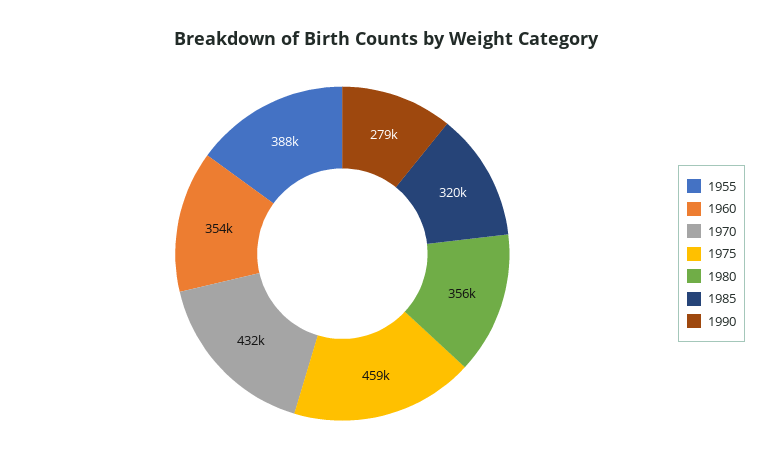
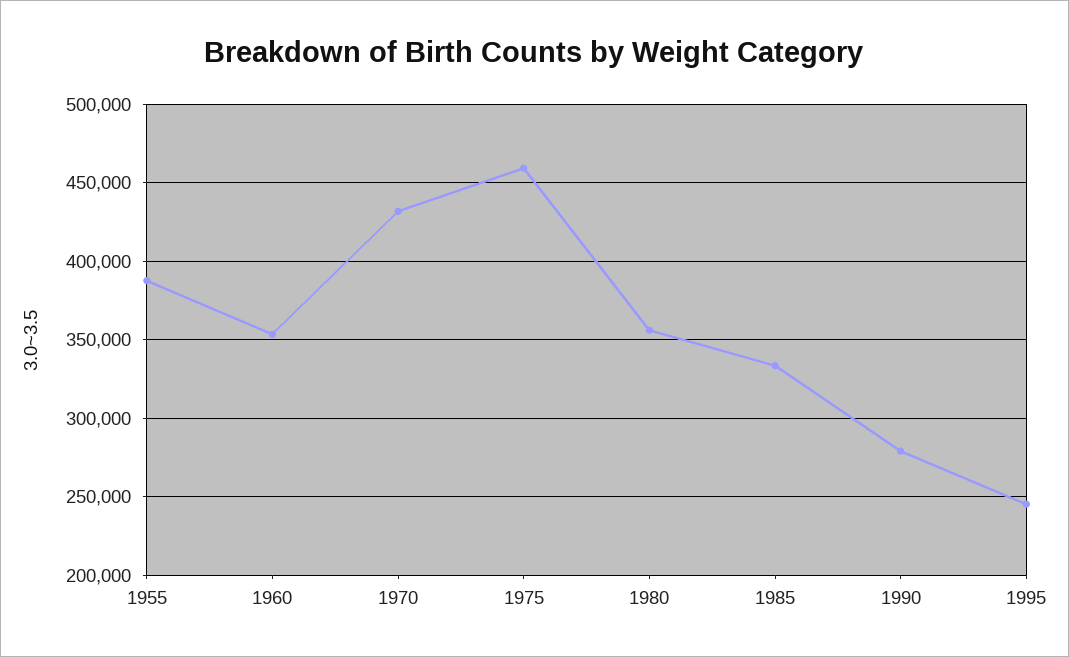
1985: 320000 -> 335000
1995: none -> 245000

